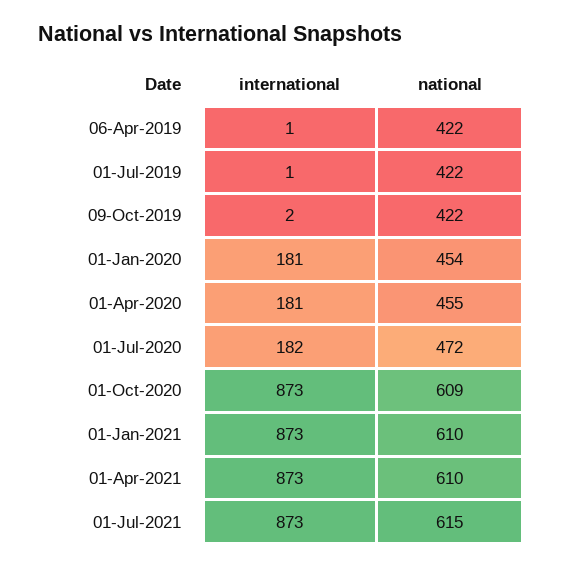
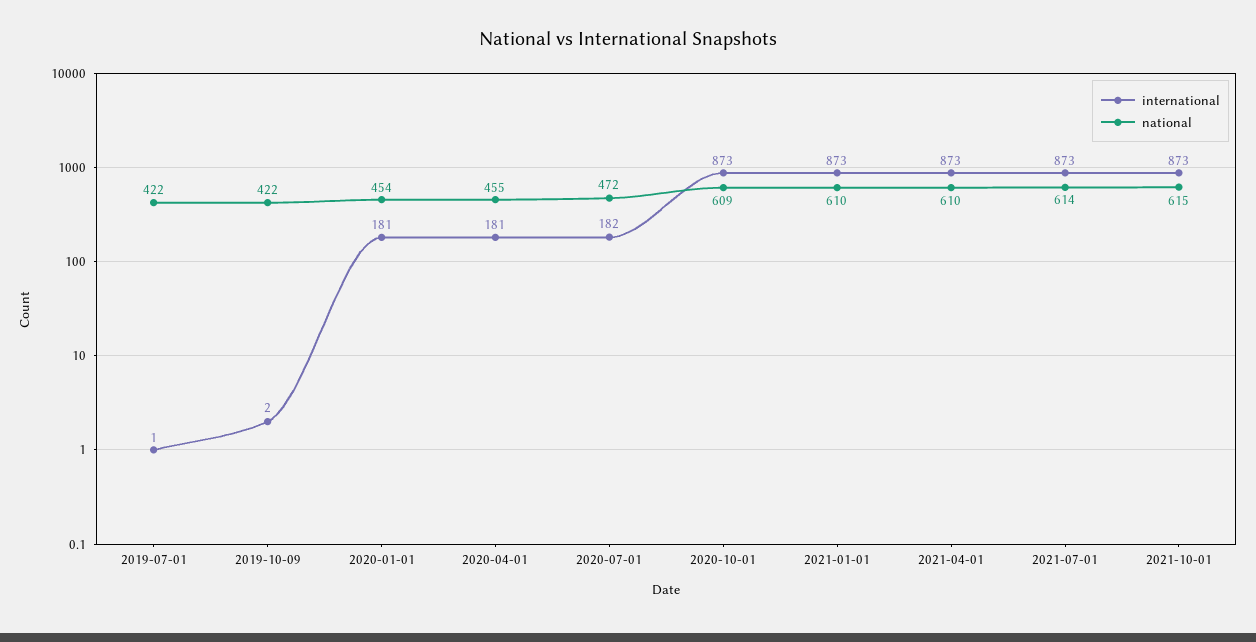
international, 06-Apr-2019: 1 -> none
national, 06-Apr-2019: 422 -> none
national, 01-Jul-2021: 615 -> 614
international, 2021-10-01: none -> 873
national, 2021-10-01: none -> 615

